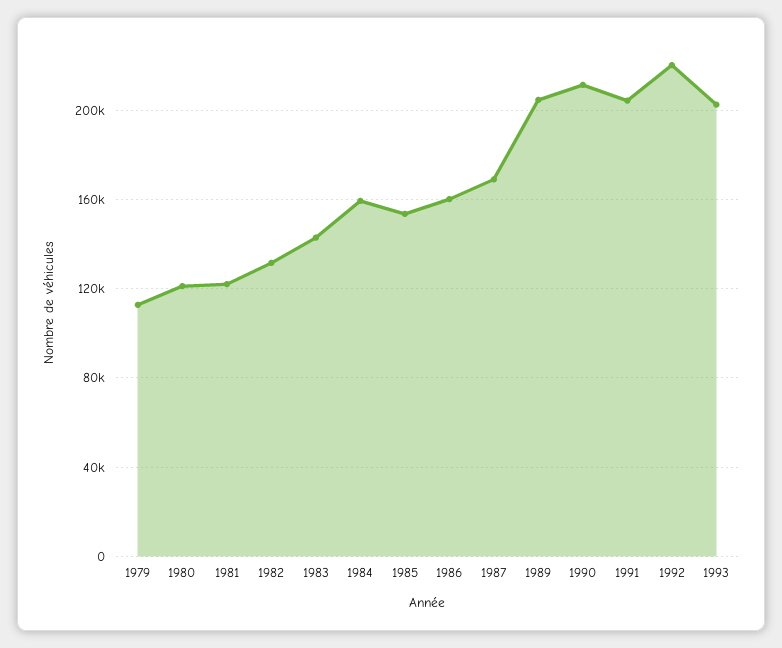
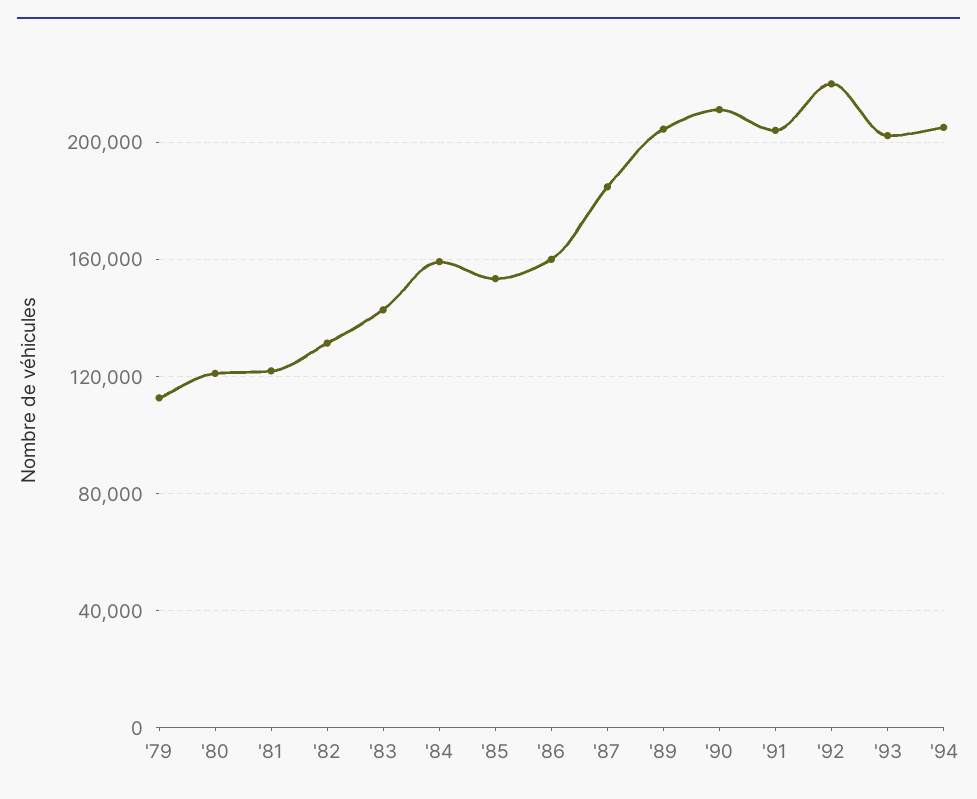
1987: 170000 -> 185000
'94: none -> 205000

